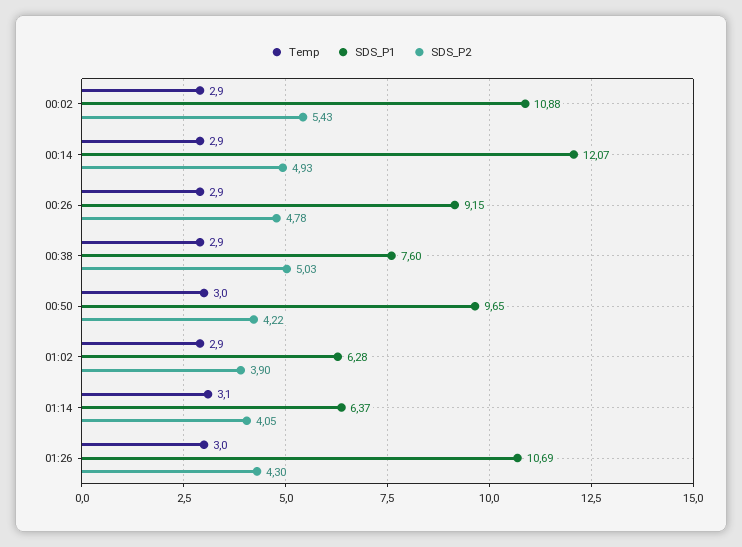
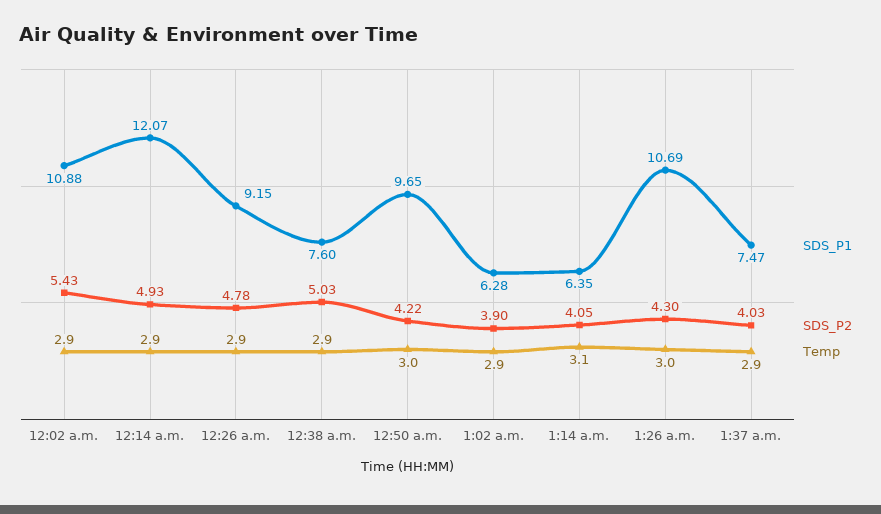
SDS_P1, 01:14: 6.37 -> 6.35
SDS_P1, 1:37 a.m.: none -> 7.47
SDS_P2, 1:37 a.m.: none -> 4.03
Temp, 1:37 a.m.: none -> 2.9

